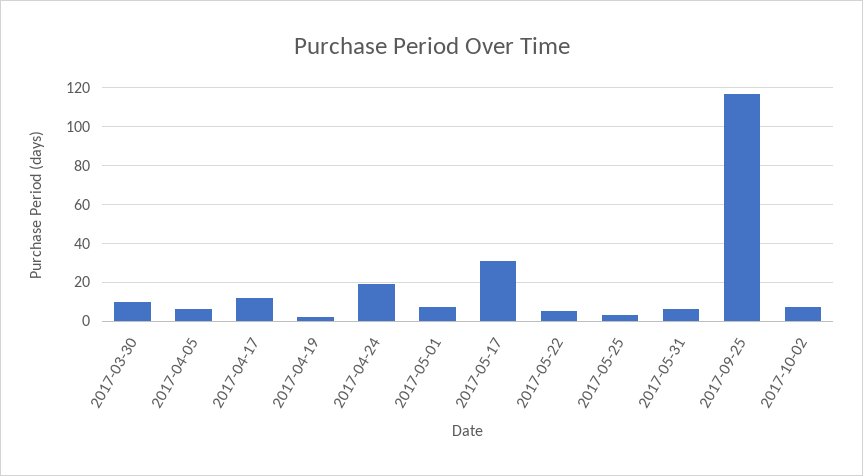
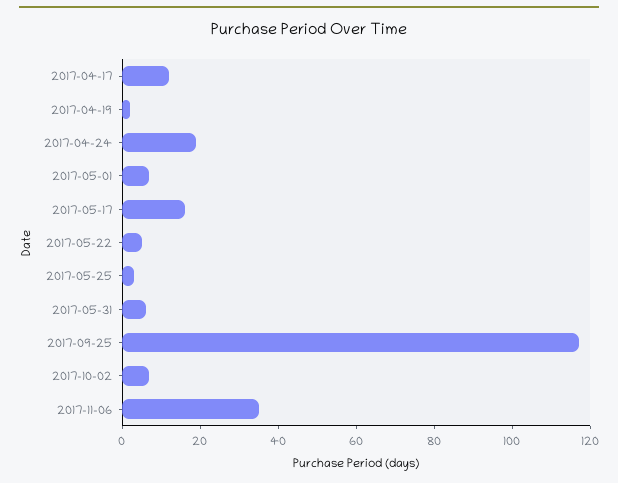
2017-03-30: 10 -> none
2017-04-05: 5 -> none
2017-05-17: 30 -> 15
2017-11-06: none -> 35

